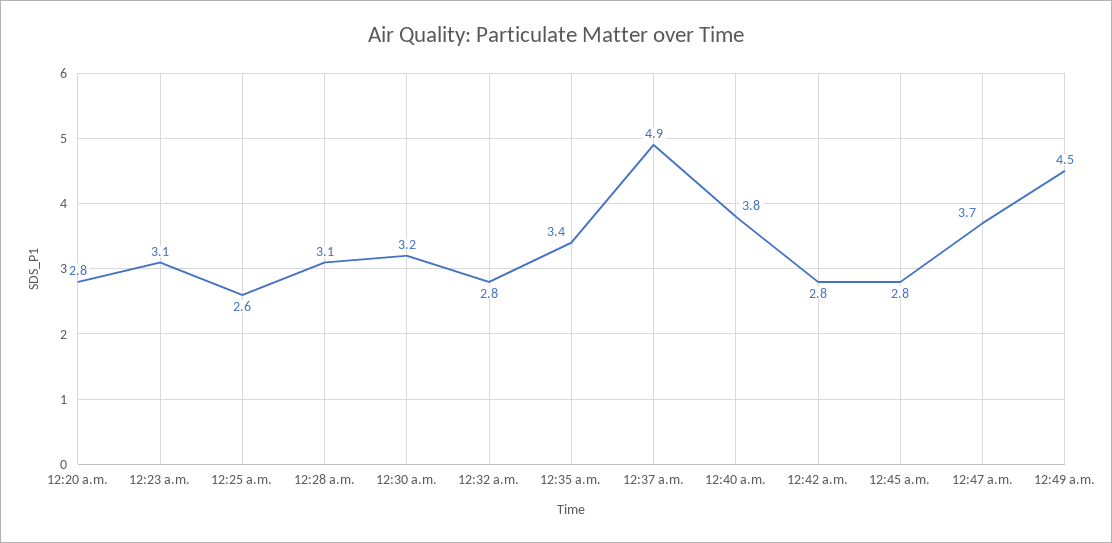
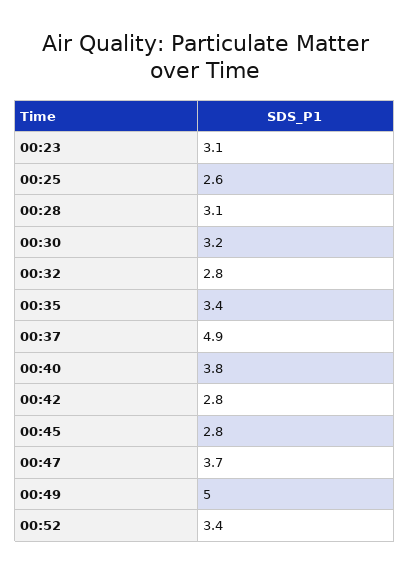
12:20 a.m.: 2.8 -> none
12:49 a.m.: 4.5 -> 5
00:52: none -> 3.4

